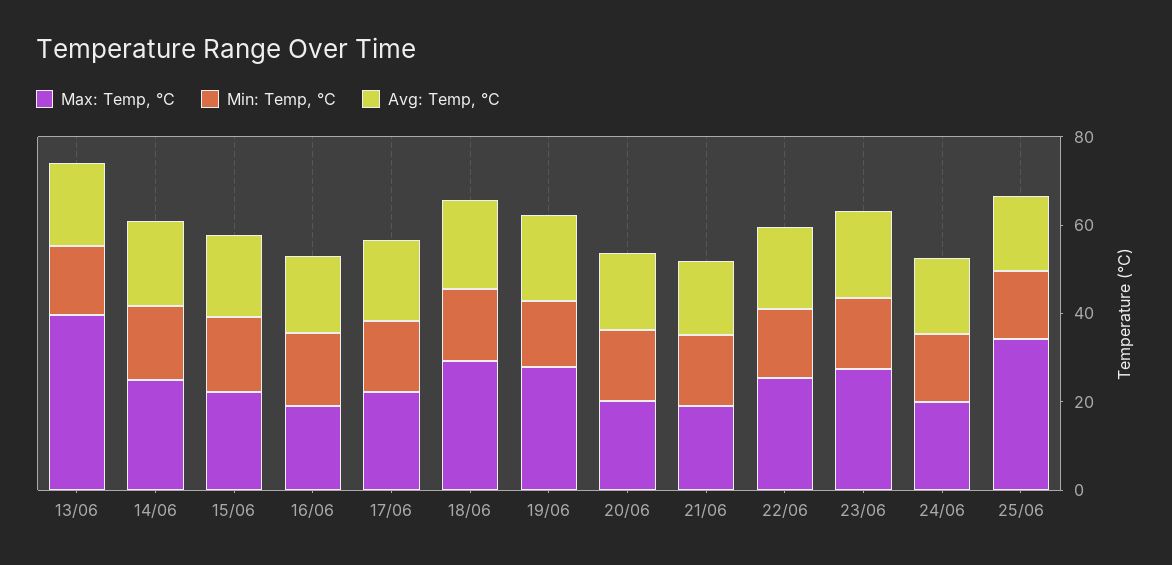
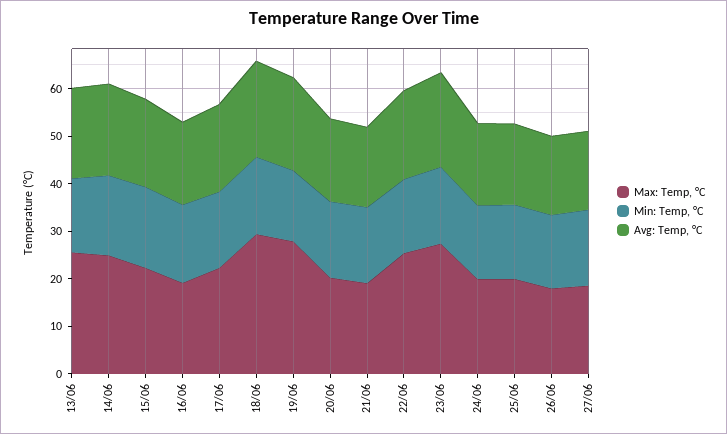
Max: Temp, °C, 13/06: 40 -> 26
Max: Temp, °C, 25/06: 35 -> 20
Max: Temp, °C, 26/06: none -> 18
Min: Temp, °C, 26/06: none -> 16
Avg: Temp, °C, 26/06: none -> 16
Max: Temp, °C, 27/06: none -> 18
Min: Temp, °C, 27/06: none -> 16
Avg: Temp, °C, 27/06: none -> 16

